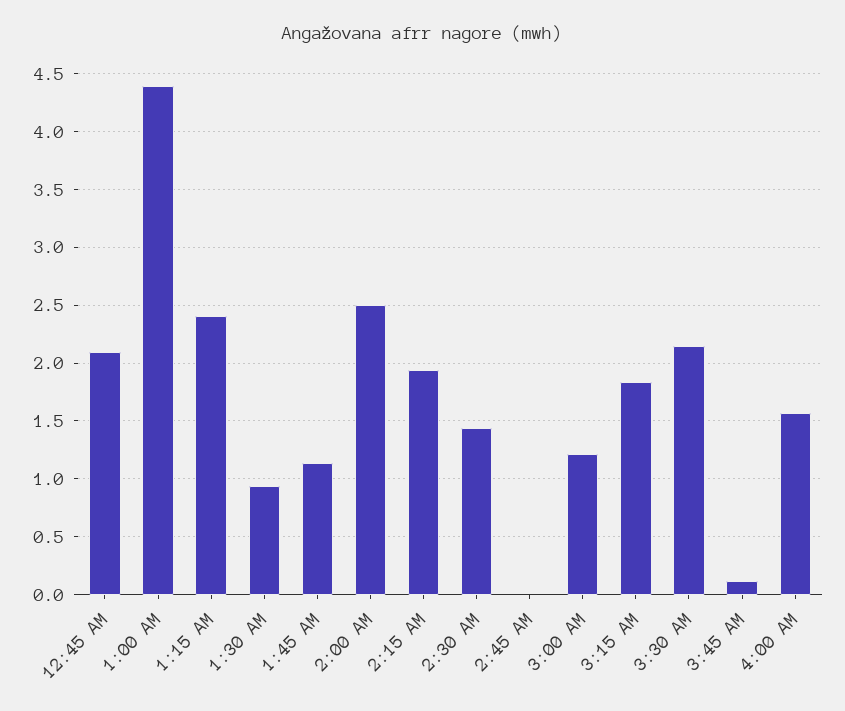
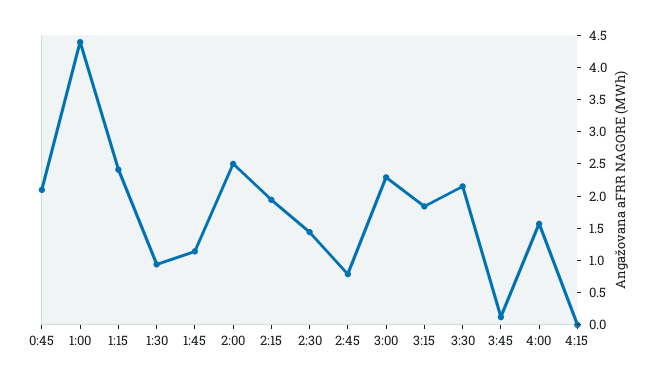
2:45 AM: 0 -> 0.75
3:00 AM: 1.2 -> 2.25
4:15: none -> 0

